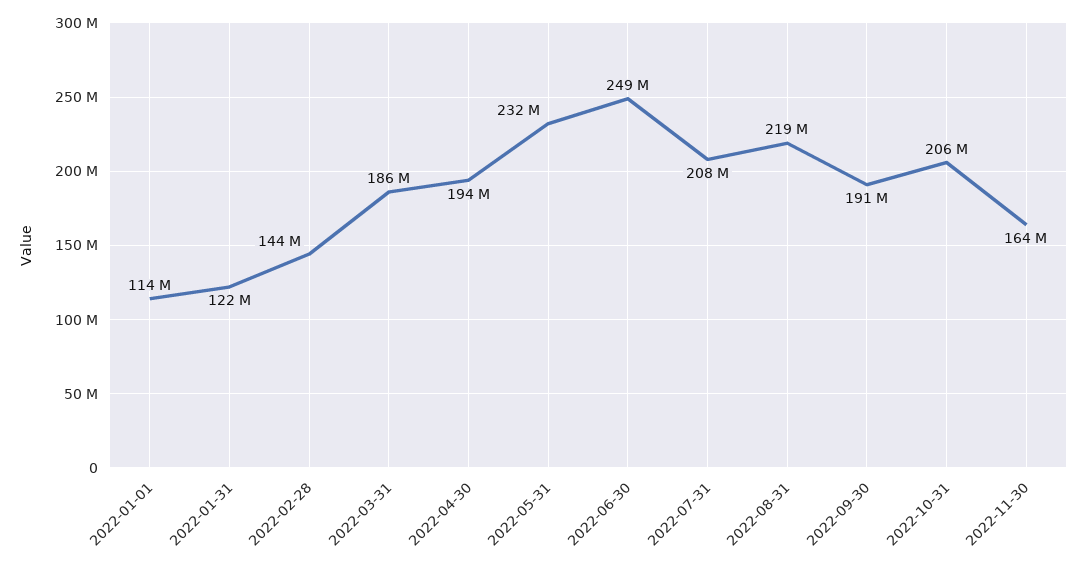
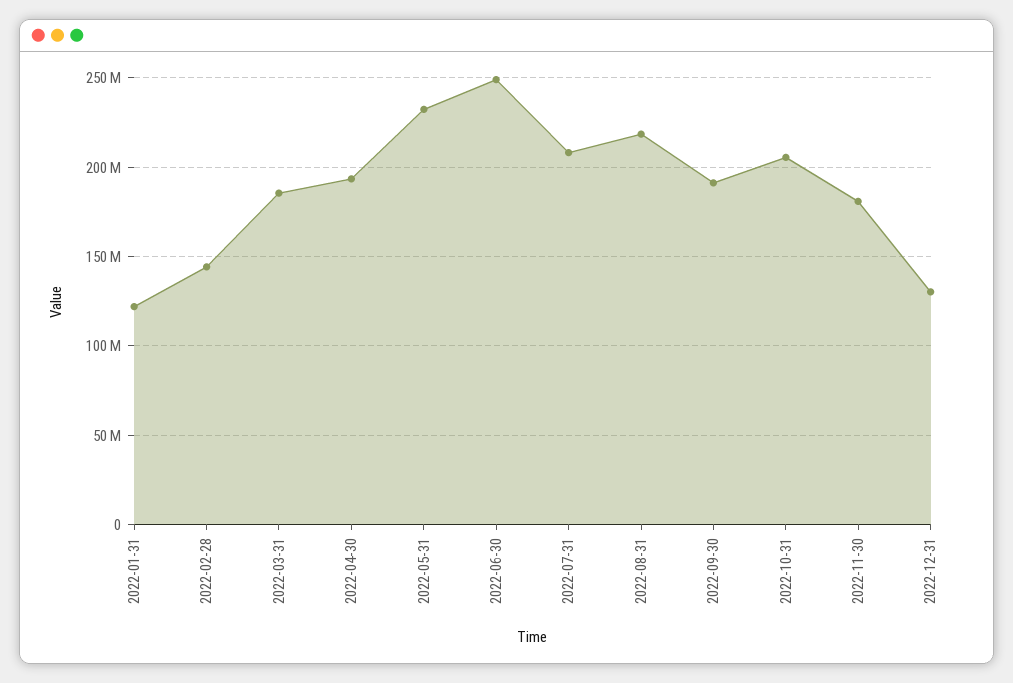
2022-01-01: 114000000 -> none
2022-11-30: 164000000 -> 180000000
2022-12-31: none -> 130000000

